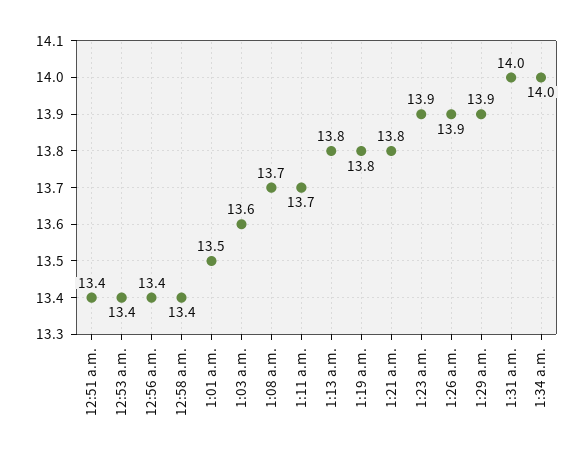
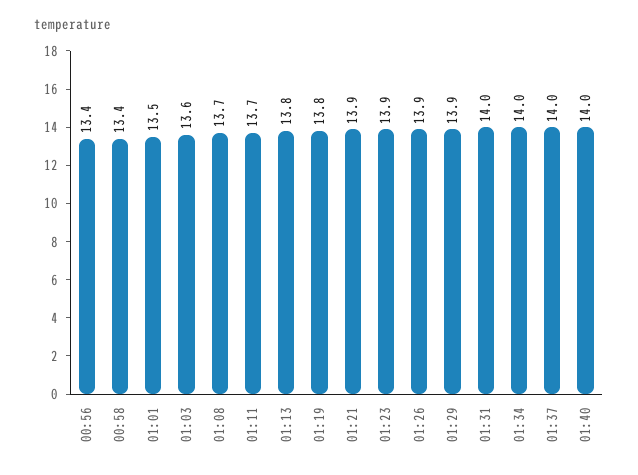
12:51 a.m.: 13.4 -> none
12:53 a.m.: 13.4 -> none
1:21 a.m.: 13.8 -> 13.9
01:37: none -> 14
01:40: none -> 14

